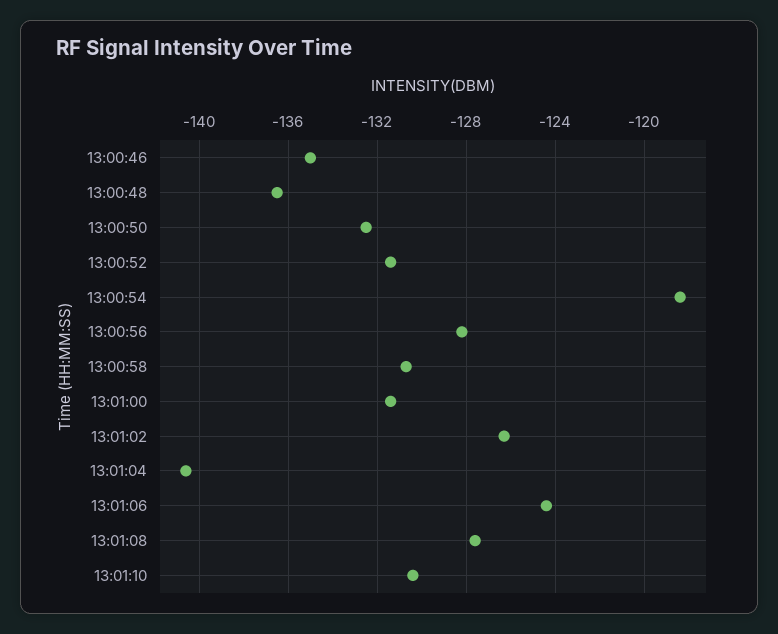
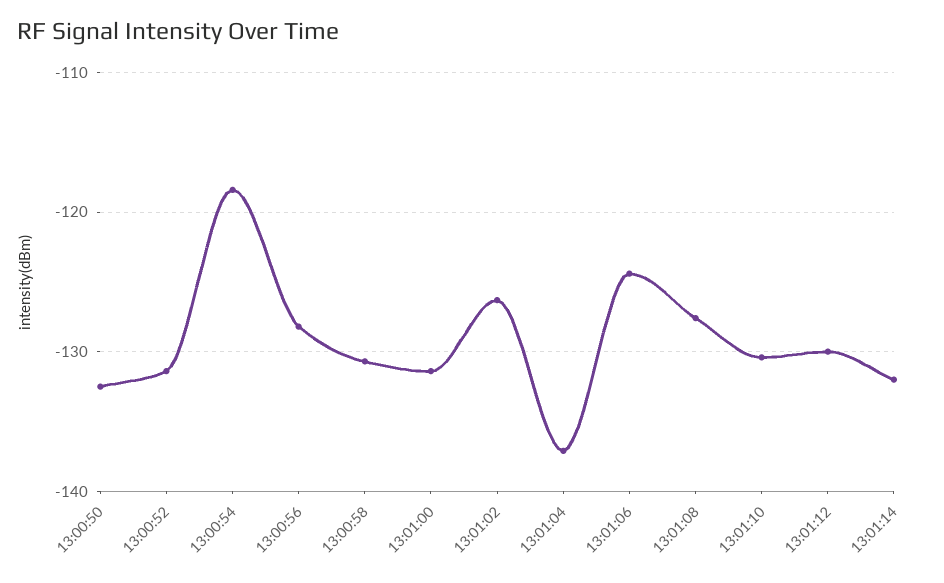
13:00:46: -135 -> none
13:00:48: -136.5 -> none
13:01:04: -140.5 -> -137
13:01:12: none -> -130
13:01:14: none -> -132

